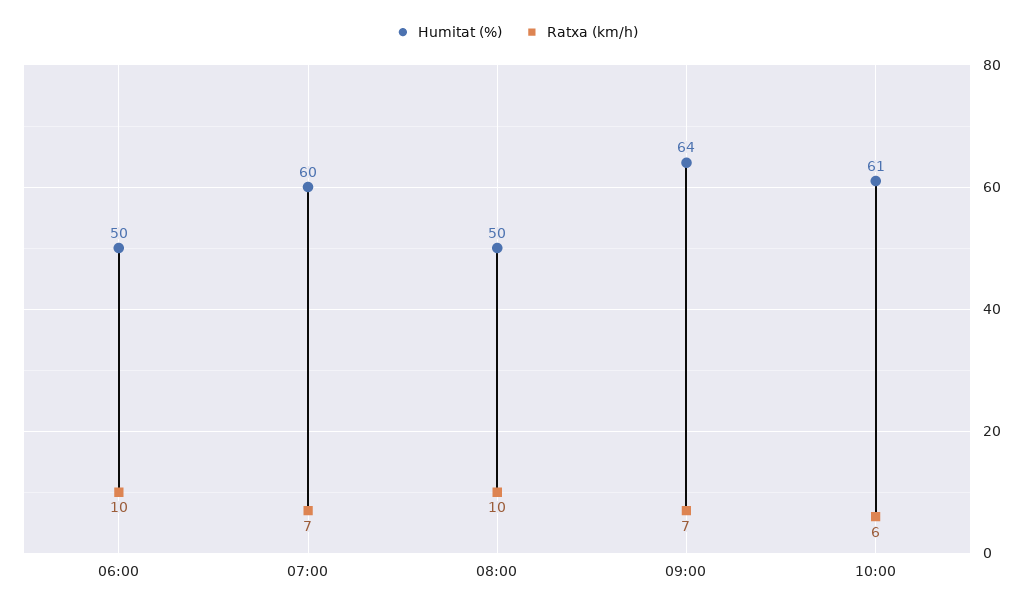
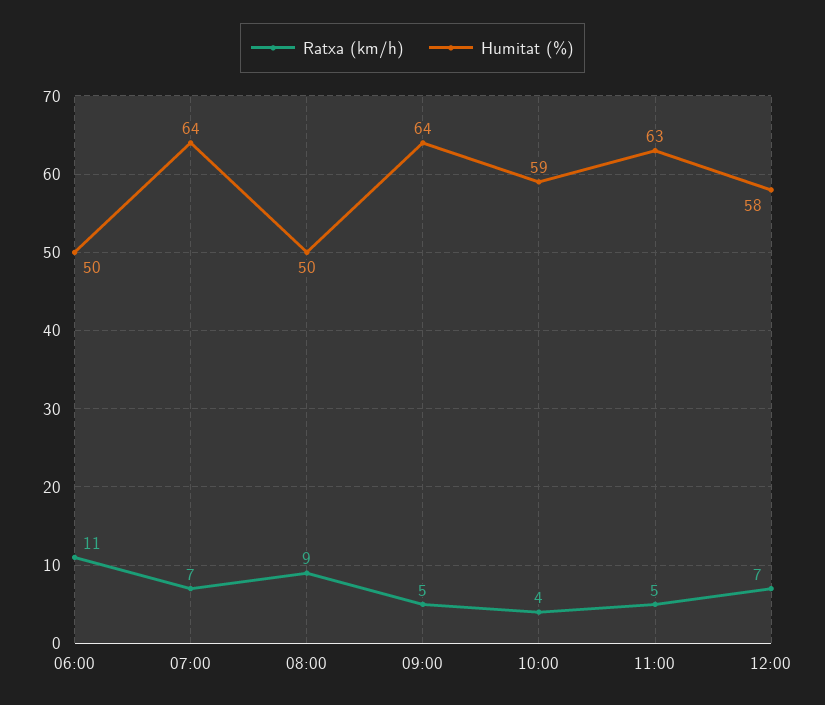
Ratxa (km/h), 06:00: 10 -> 11
Humitat (%), 07:00: 60 -> 64
Ratxa (km/h), 08:00: 10 -> 9
Ratxa (km/h), 09:00: 7 -> 5
Humitat (%), 10:00: 61 -> 59
Ratxa (km/h), 10:00: 6 -> 4
Ratxa (km/h), 11:00: none -> 5
Humitat (%), 11:00: none -> 63
Ratxa (km/h), 12:00: none -> 7
Humitat (%), 12:00: none -> 58

